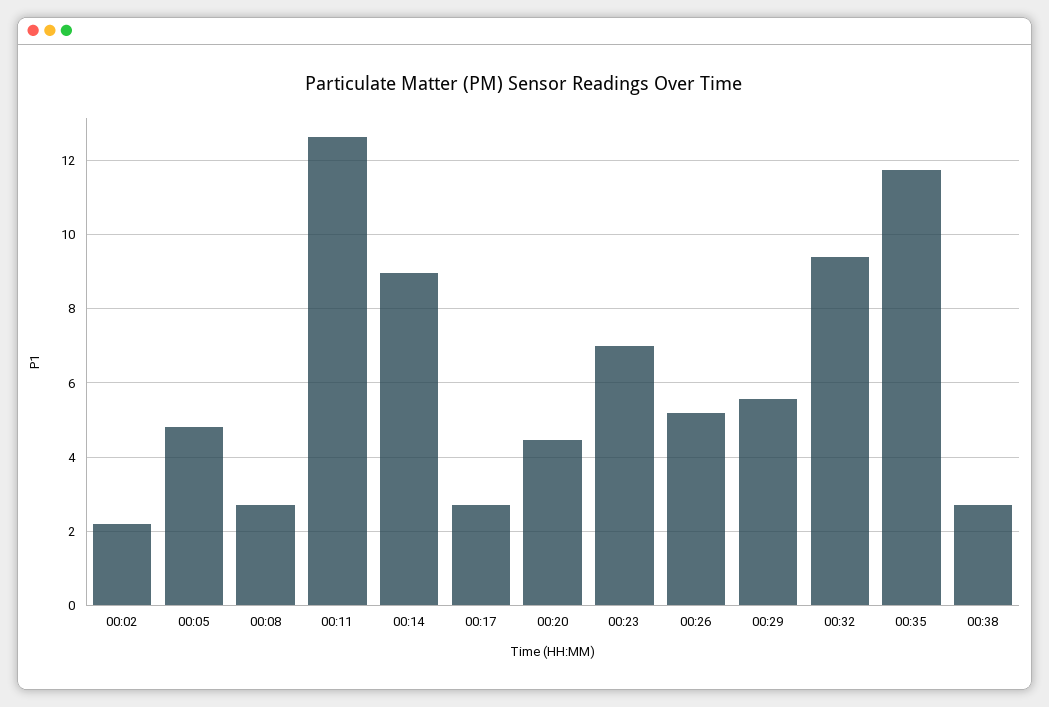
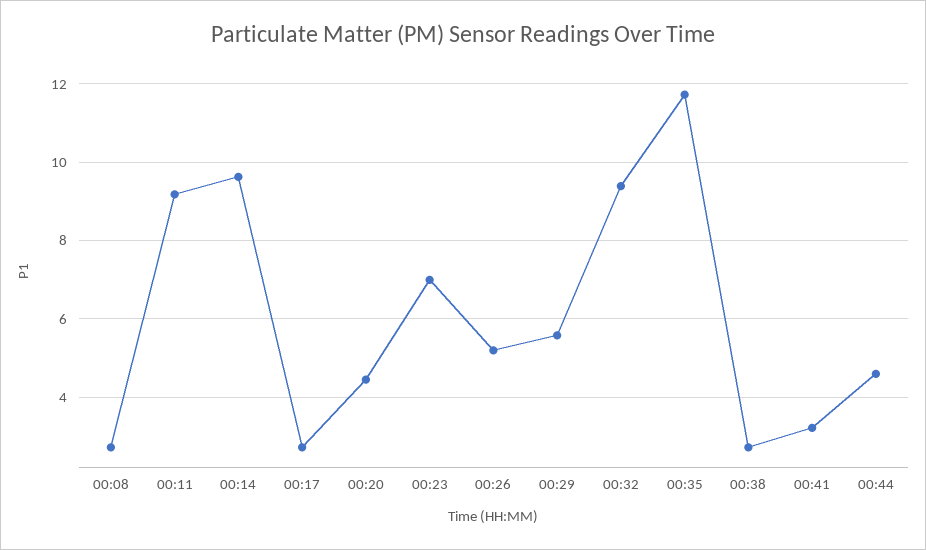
00:02: 2.2 -> none
00:05: 4.8 -> none
00:11: 12.6 -> 9.2
00:14: 9 -> 9.6
00:41: none -> 3.2
00:44: none -> 4.6

